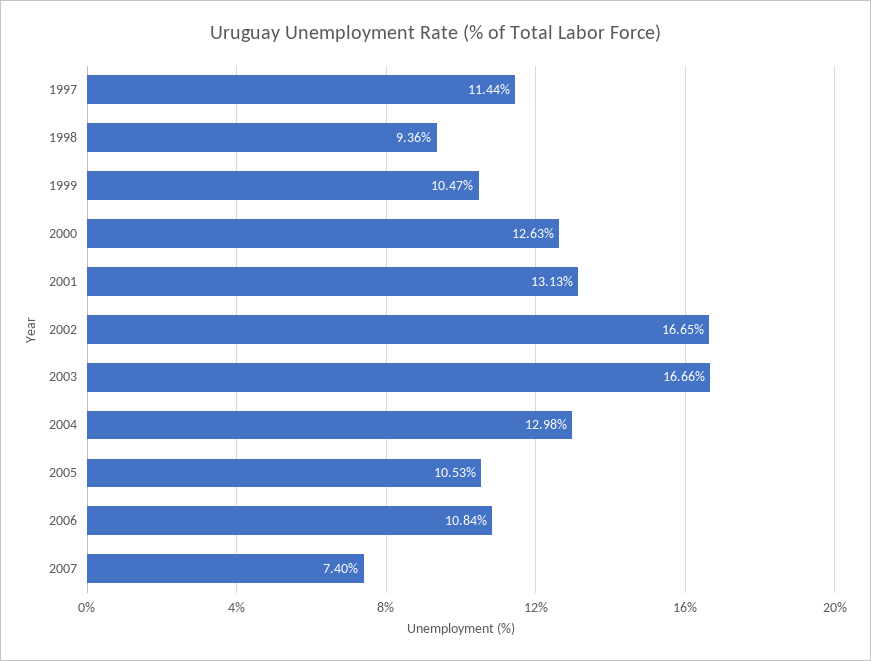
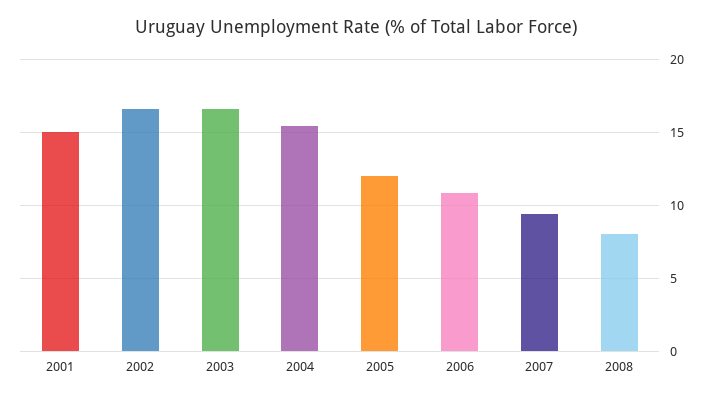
1997: 11.44 -> none
1998: 9.36 -> none
1999: 10.47 -> none
2000: 12.63 -> none
2001: 13.13 -> 15
2004: 12.98 -> 15.5
2005: 10.53 -> 12
2007: 7.4 -> 9.5
2008: none -> 8

